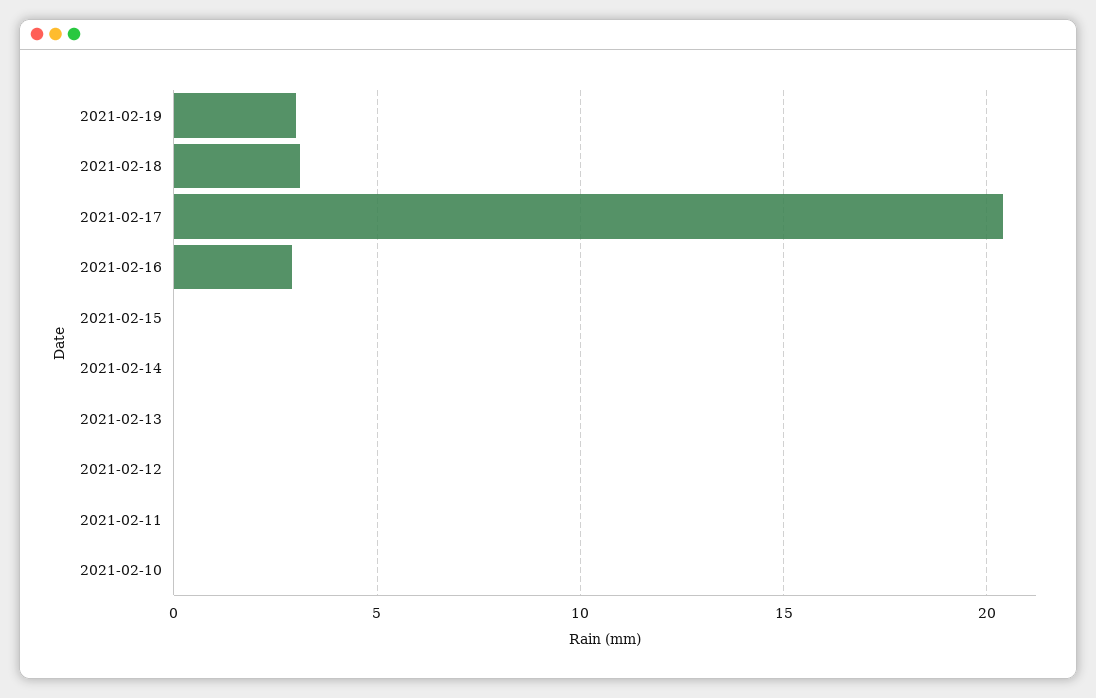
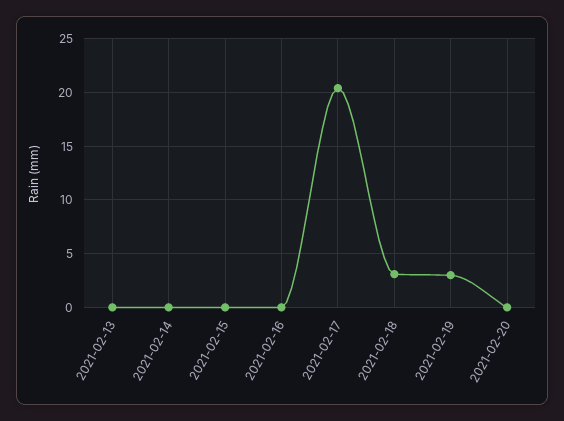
2021-02-16: 3 -> 0
2021-02-12: 0 -> none
2021-02-11: 0 -> none
2021-02-10: 0 -> none
2021-02-20: none -> 0

